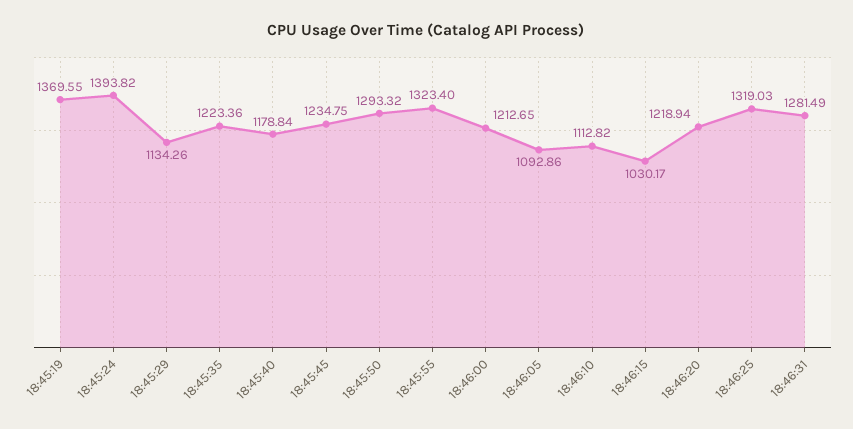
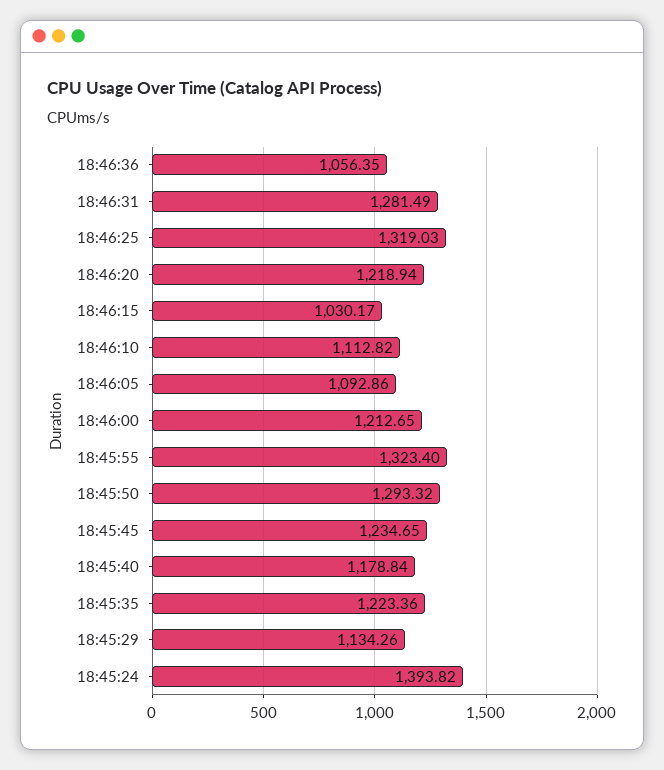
18:45:19: 1369.55 -> none
18:45:45: 1234.75 -> 1234.65
18:46:36: none -> 1056.35

